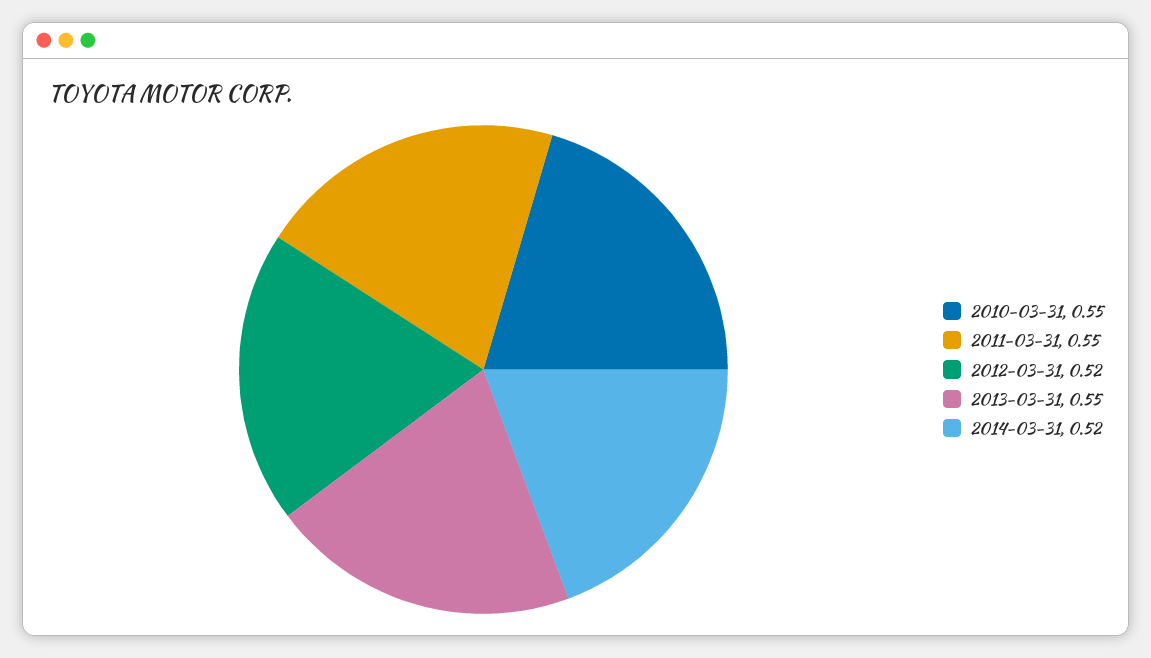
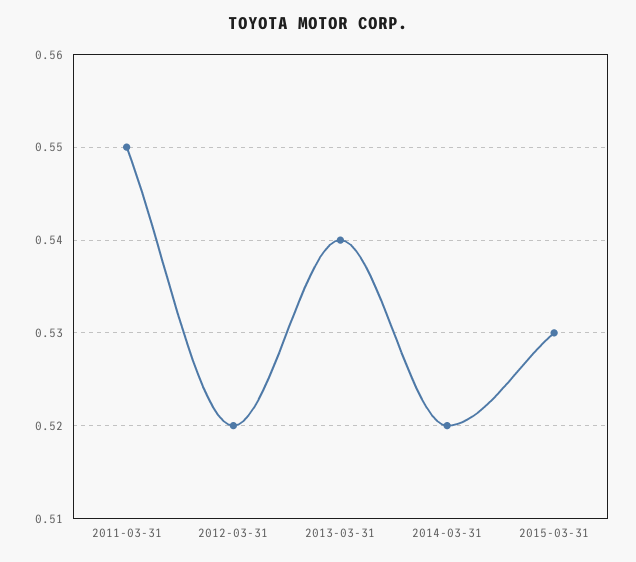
2010-03-31: 0.55 -> none
2013-03-31: 0.55 -> 0.54
2015-03-31: none -> 0.53

